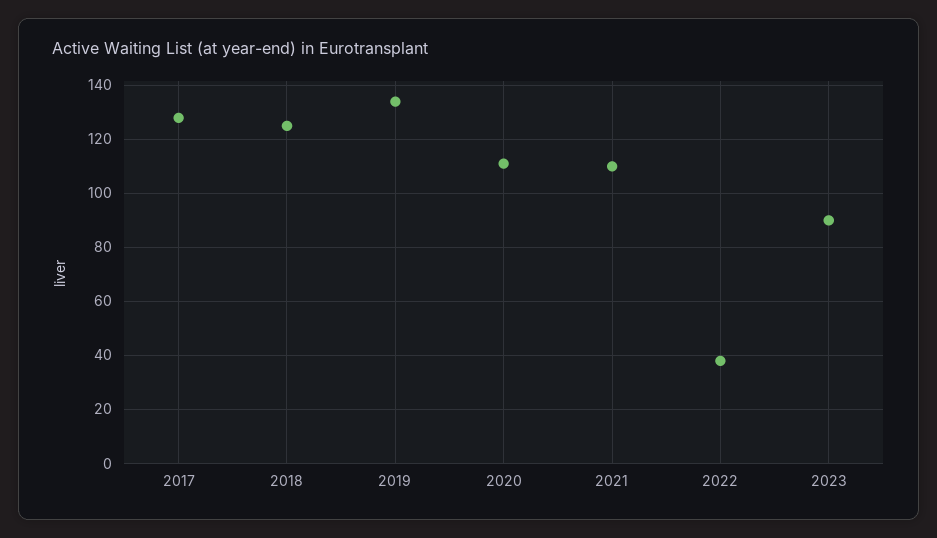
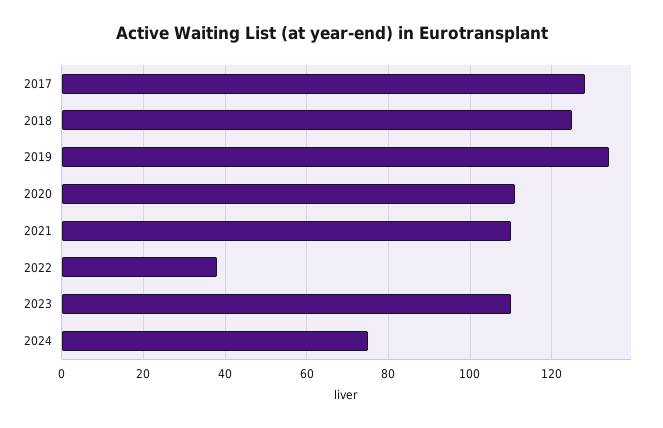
2023: 90 -> 110
2024: none -> 75

